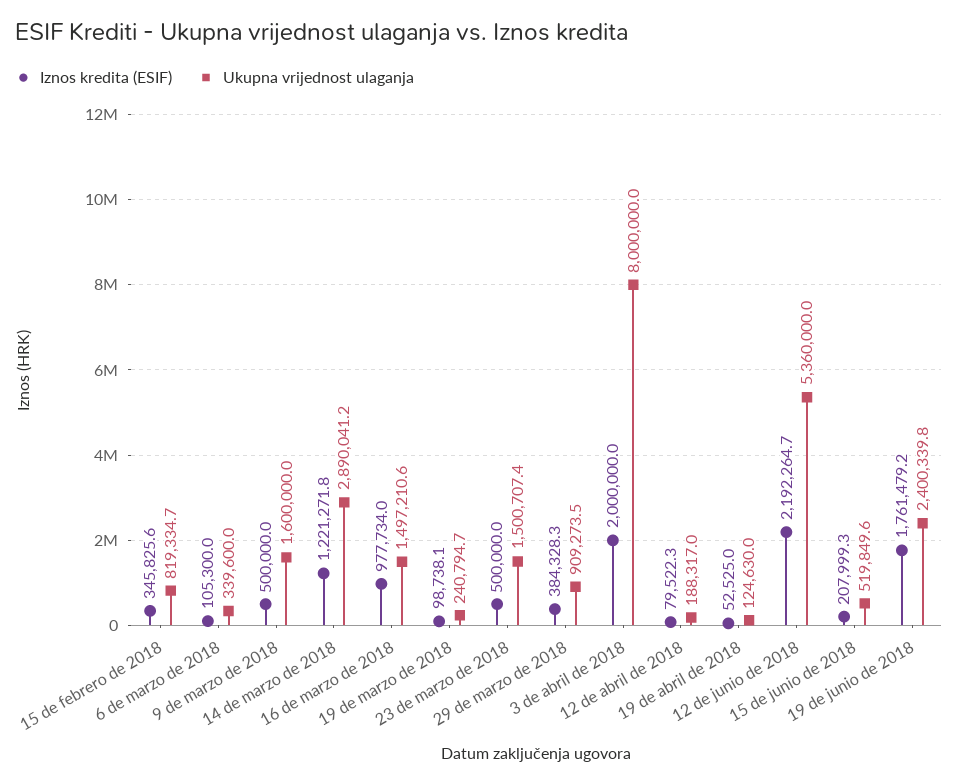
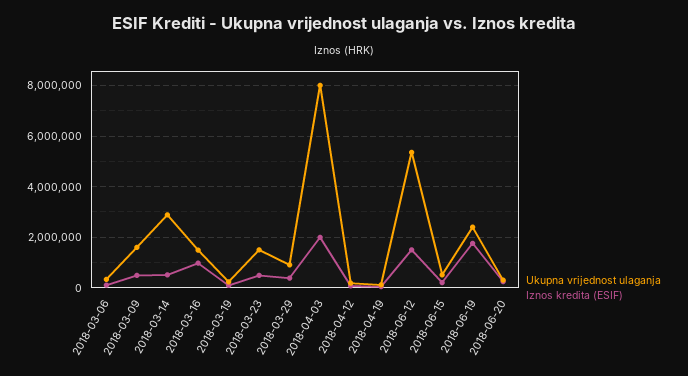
Iznos kredita (ESIF), 15 de febrero de 2018: 345825.6 -> none
Ukupna vrijednost ulaganja, 15 de febrero de 2018: 819334.7 -> none
Iznos kredita (ESIF), 14 de marzo de 2018: 1221271.8 -> 500000
Iznos kredita (ESIF), 12 de junio de 2018: 2192264.7 -> 1500000
Ukupna vrijednost ulaganja, 2018-06-20: none -> 250000
Iznos kredita (ESIF), 2018-06-20: none -> 250000

